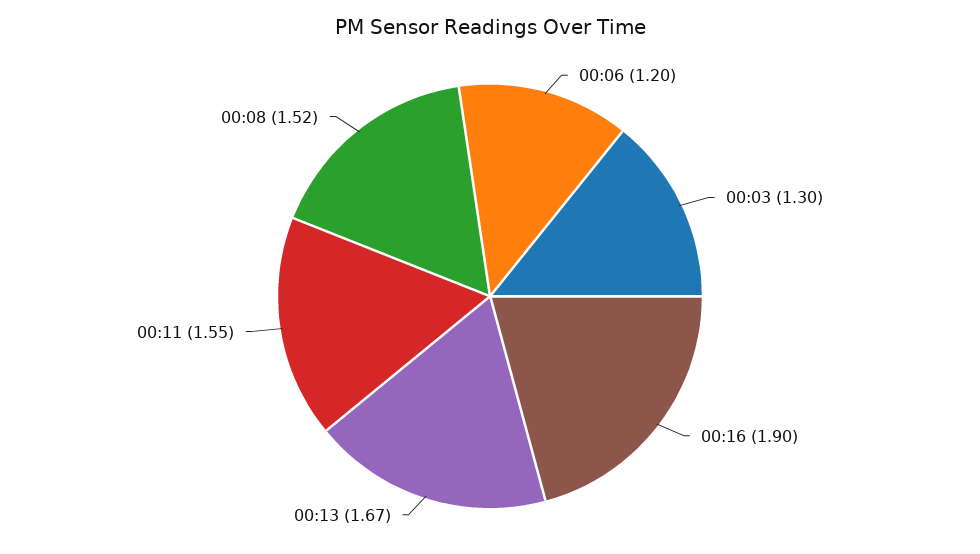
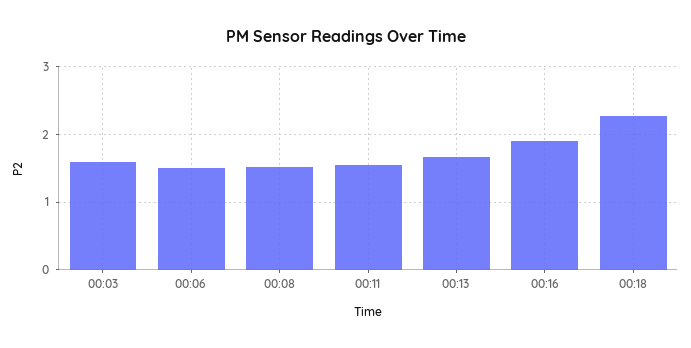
00:06: 1.2 -> 1.5
00:03: 1.3 -> 1.6
00:18: none -> 2.3

